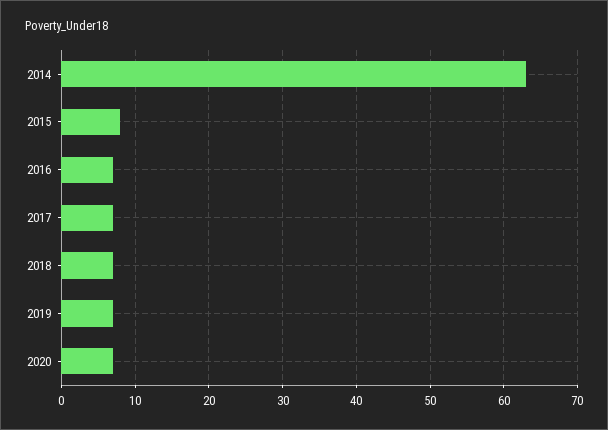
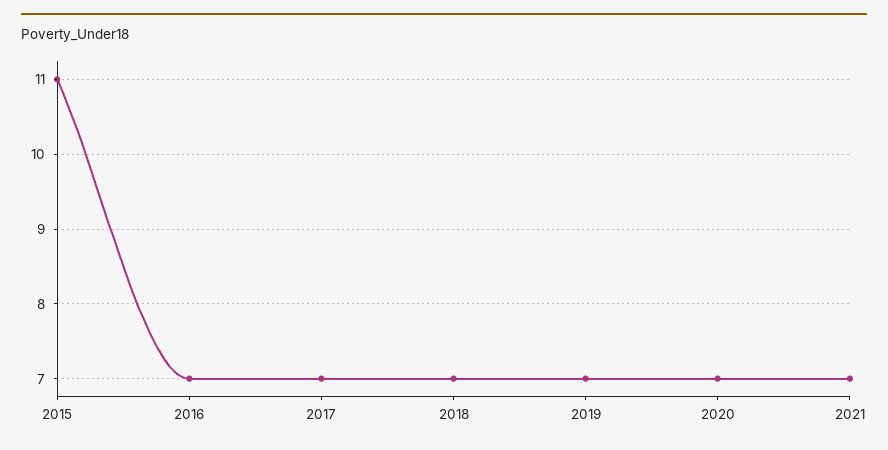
2014: 63 -> none
2015: 8 -> 11
2021: none -> 7

